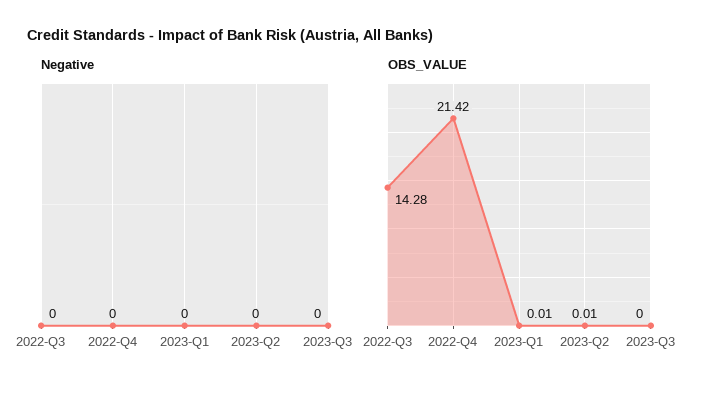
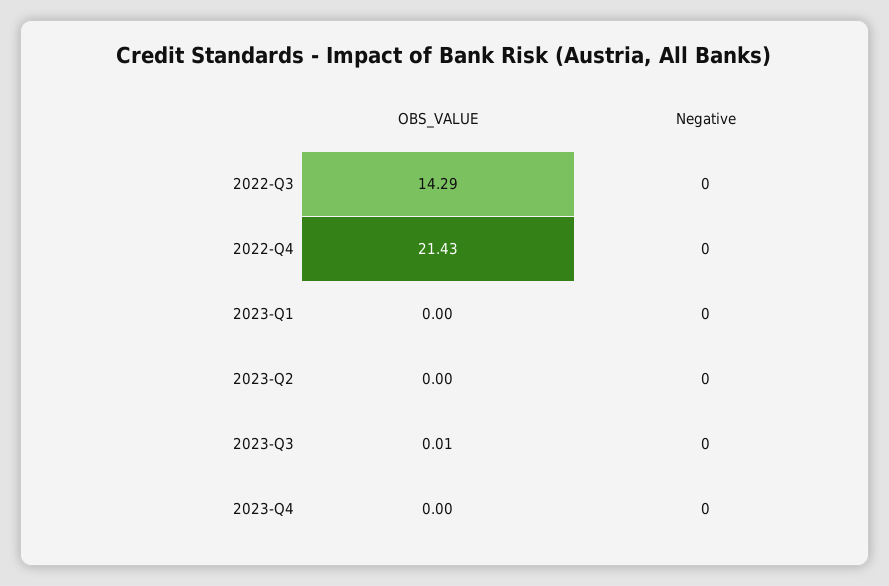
OBS_VALUE, 2022-Q3: 14.28 -> 14.29
OBS_VALUE, 2022-Q4: 21.42 -> 21.43
OBS_VALUE, 2023-Q1: 0.01 -> 0
OBS_VALUE, 2023-Q2: 0.01 -> 0
OBS_VALUE, 2023-Q3: 0 -> 0.01
OBS_VALUE, 2023-Q4: none -> 0
Negative, 2023-Q4: none -> 0

